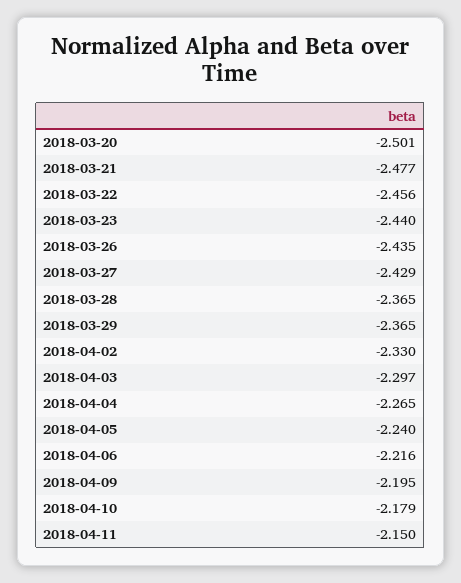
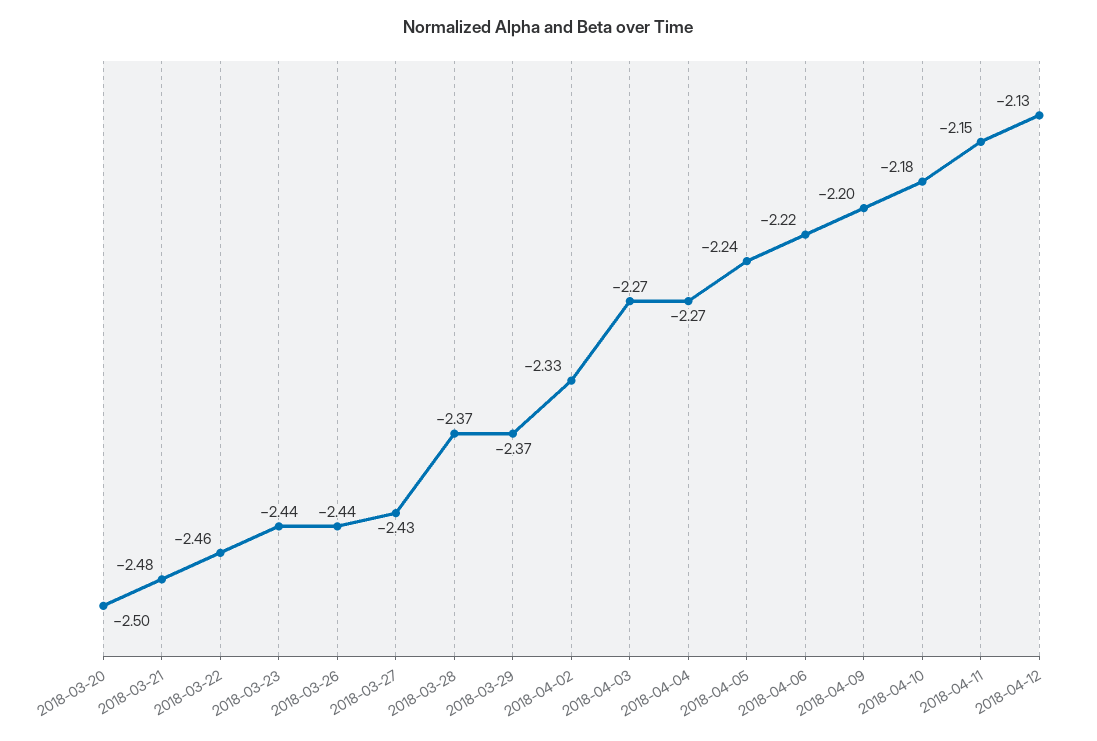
2018-04-03: -2.297 -> -2.27
2018-04-12: none -> -2.13

